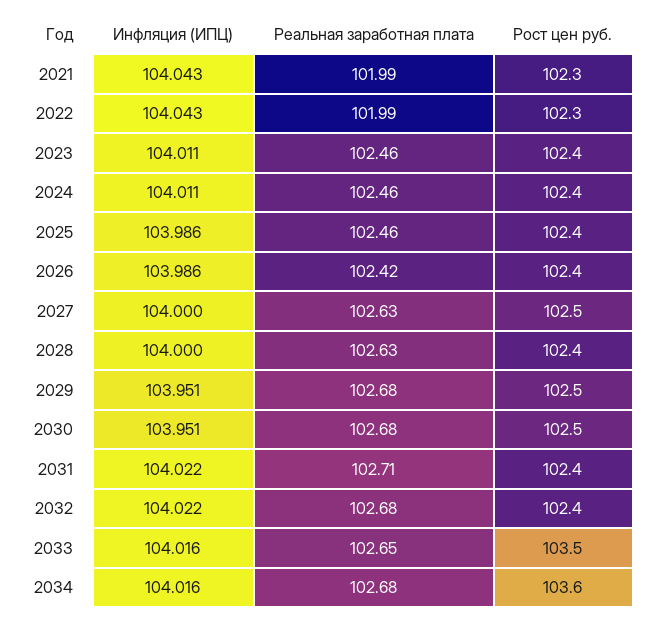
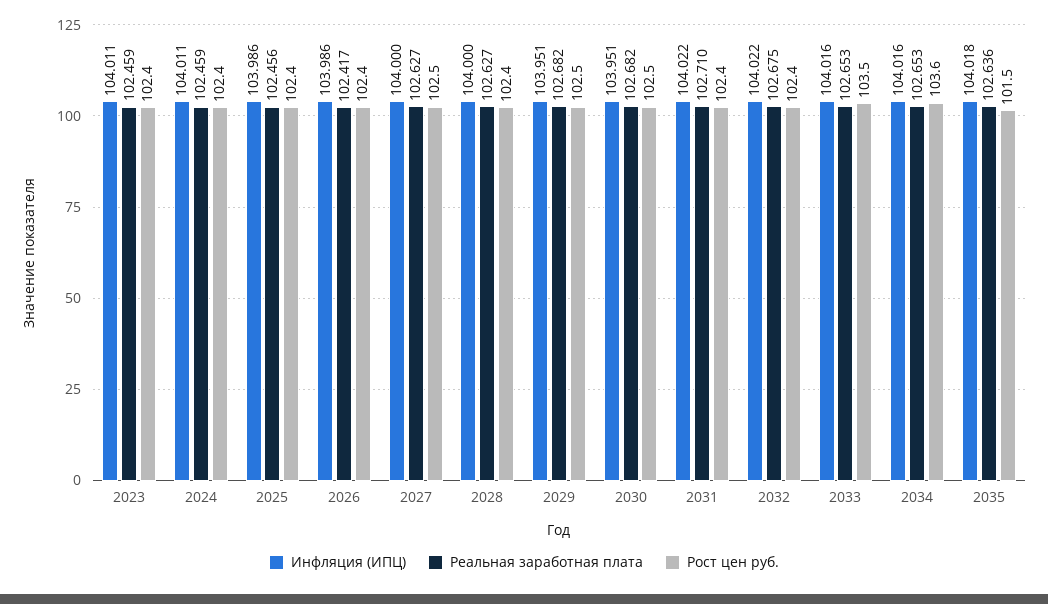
Инфляция (ИПЦ), 2021: 104.043 -> none
Реальная заработная плата, 2021: 101.99 -> none
Рост цен руб., 2021: 102.3 -> none
Инфляция (ИПЦ), 2022: 104.043 -> none
Реальная заработная плата, 2022: 101.99 -> none
Рост цен руб., 2022: 102.3 -> none
Реальная заработная плата, 2034: 102.68 -> 102.653
Инфляция (ИПЦ), 2035: none -> 104.018
Реальная заработная плата, 2035: none -> 102.636
Рост цен руб., 2035: none -> 101.5

